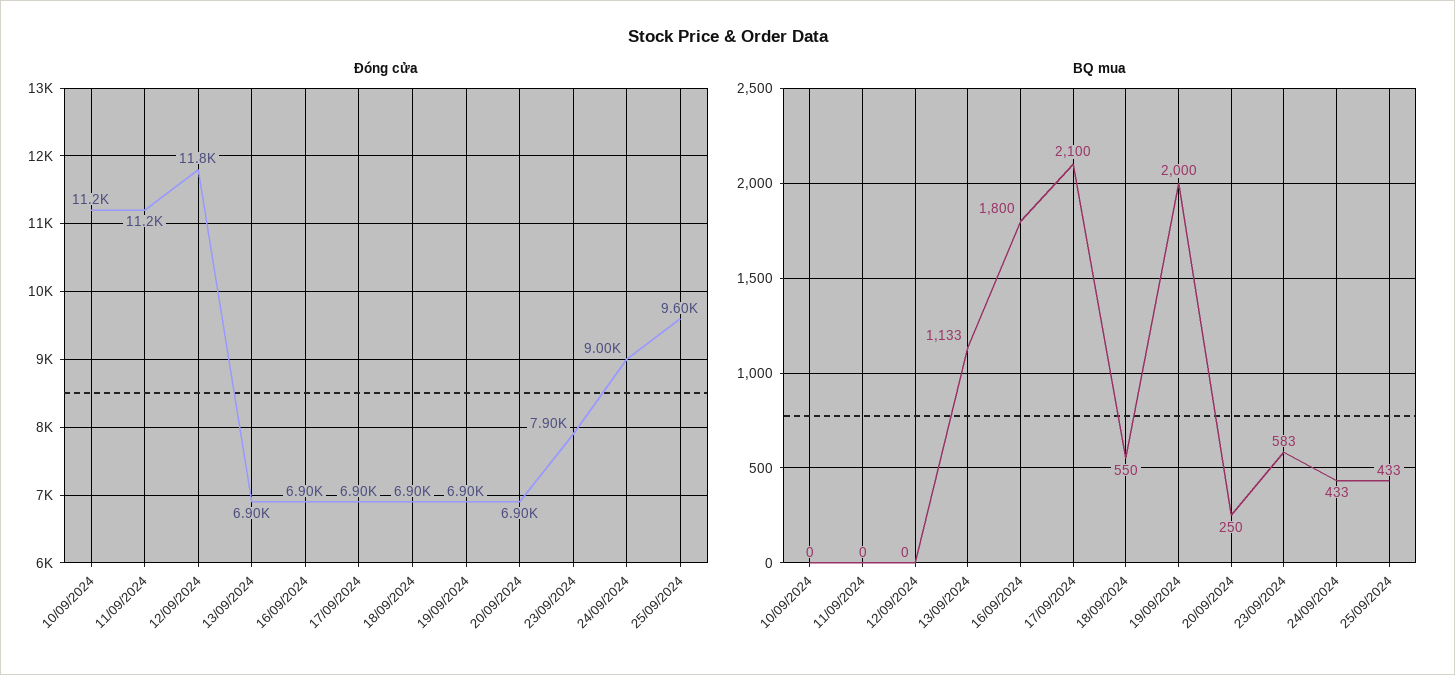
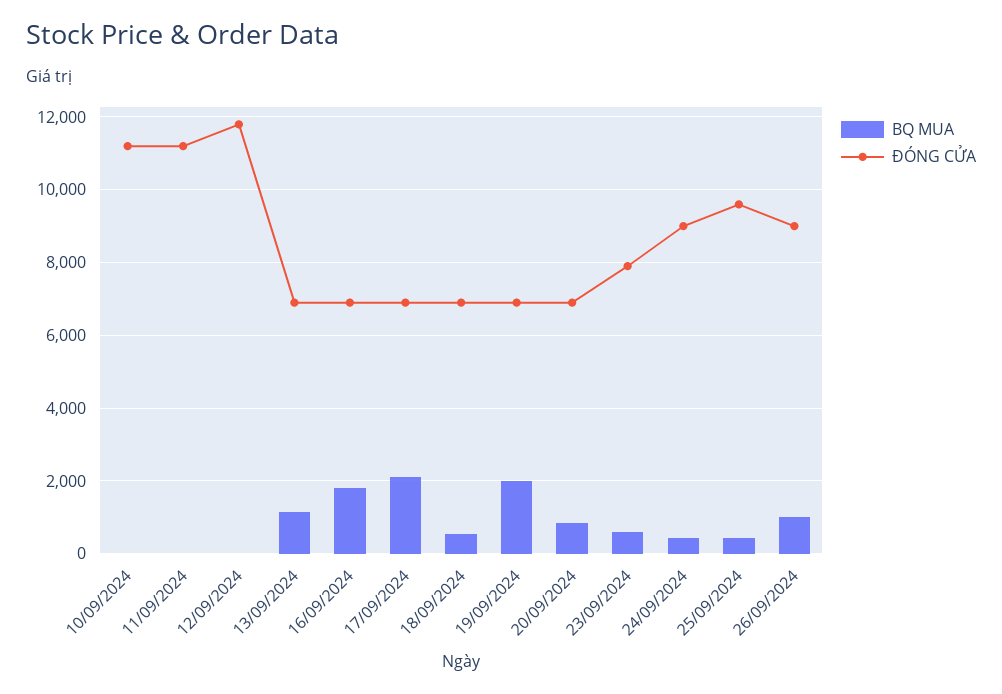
BQ mua, 20/09/2024: 250 -> 800
BQ mua, 26/09/2024: none -> 1000
Đóng cửa, 26/09/2024: none -> 9000

